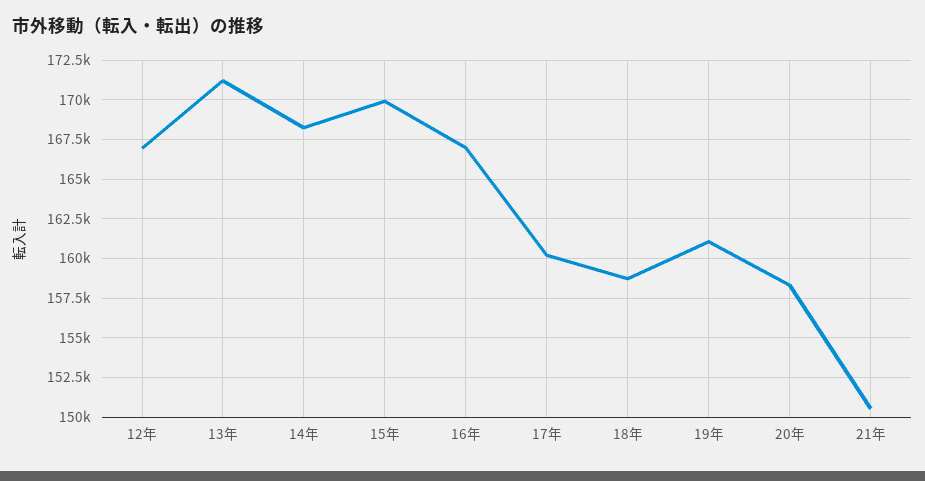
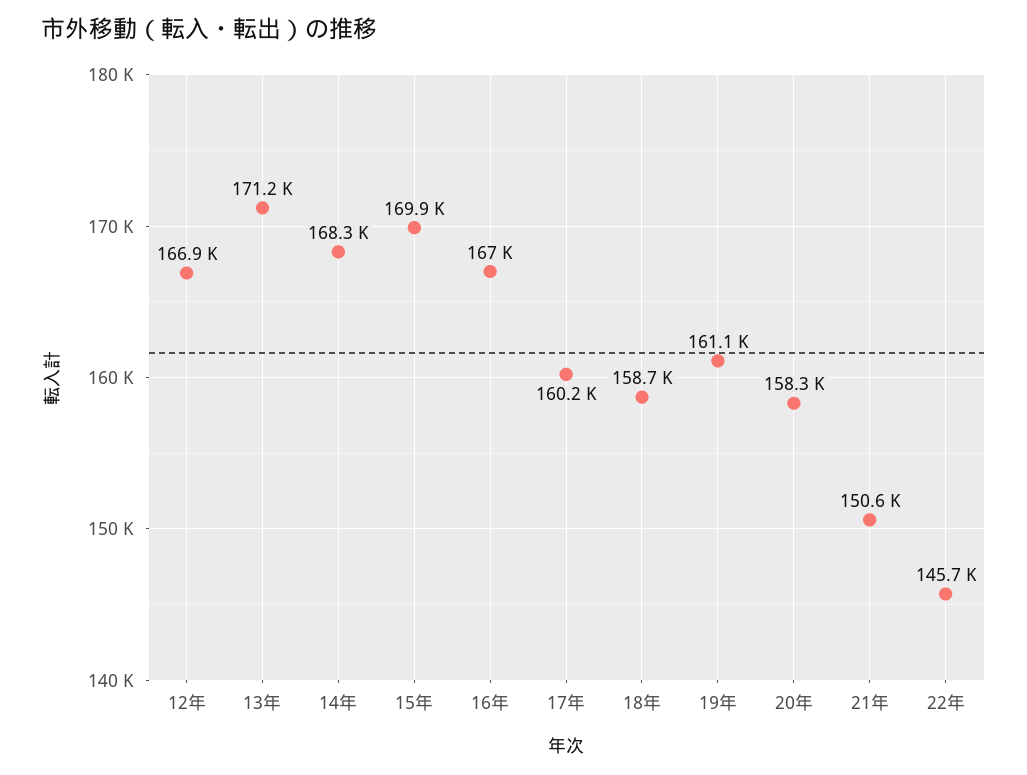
22年: none -> 145700

